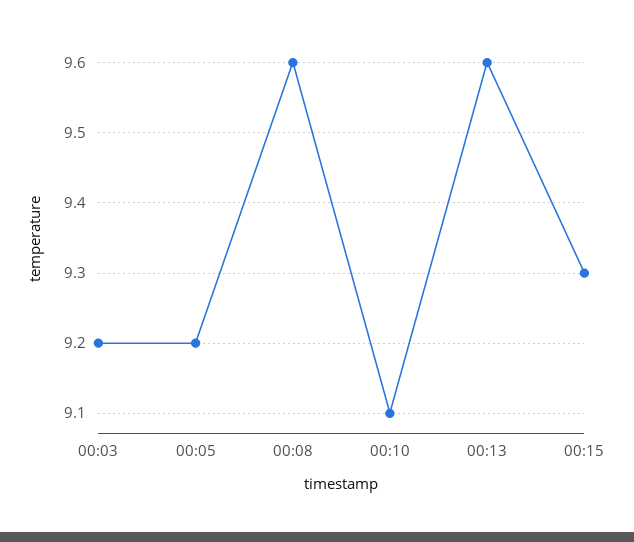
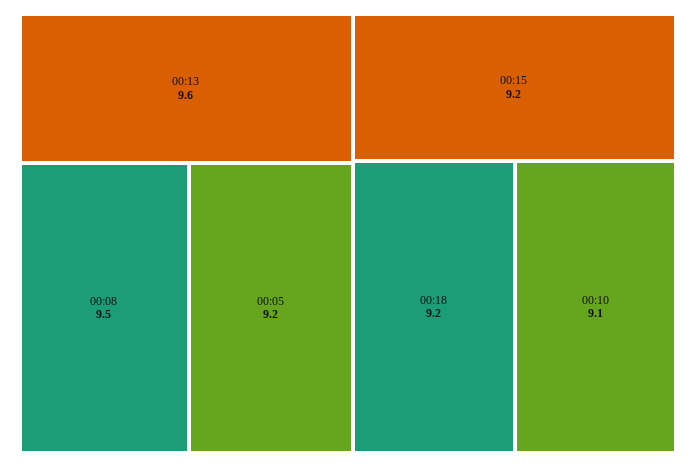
00:03: 9.2 -> none
00:08: 9.6 -> 9.5
00:15: 9.3 -> 9.2
00:18: none -> 9.2

